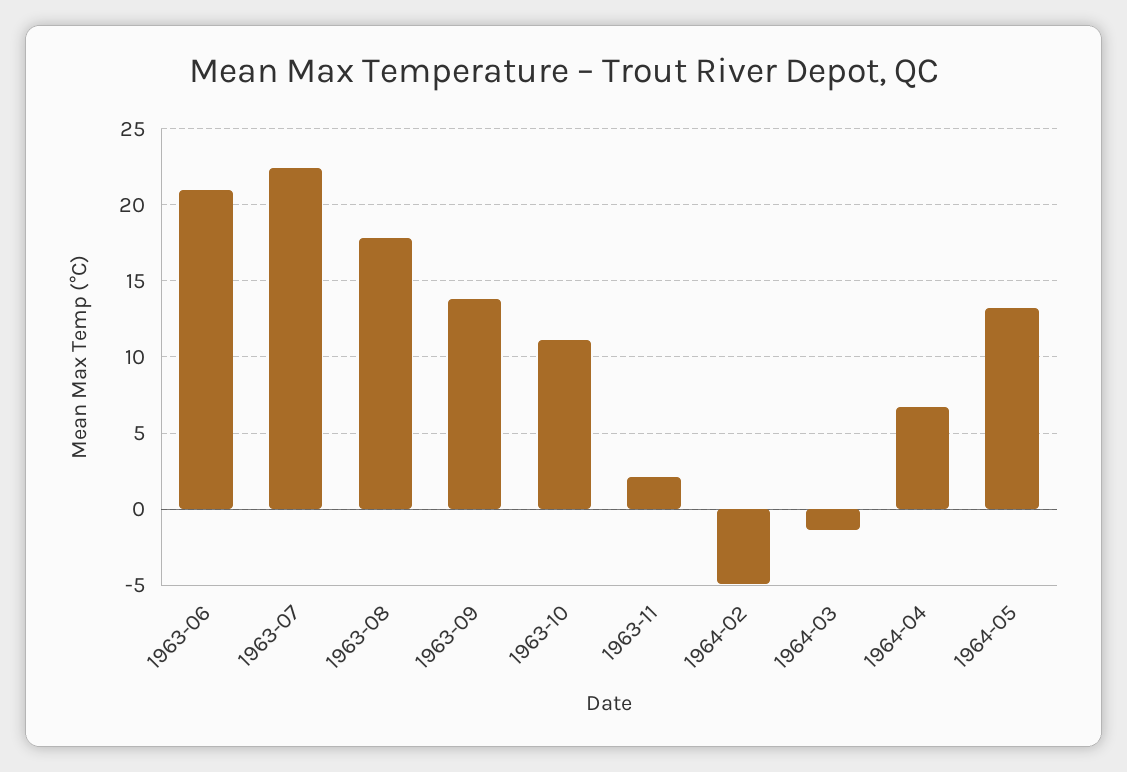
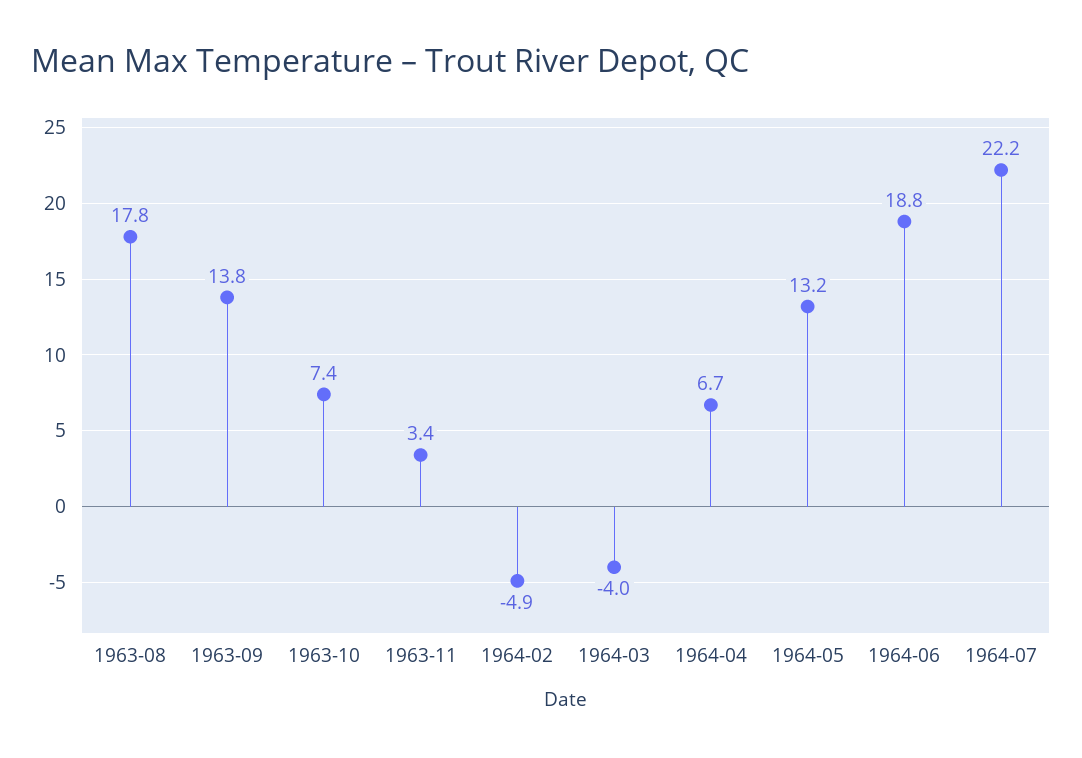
1963-06: 21 -> none
1963-07: 22.5 -> none
1963-10: 11 -> 7.4
1963-11: 2 -> 3.4
1964-03: -1.5 -> -4
1964-06: none -> 18.8
1964-07: none -> 22.2

